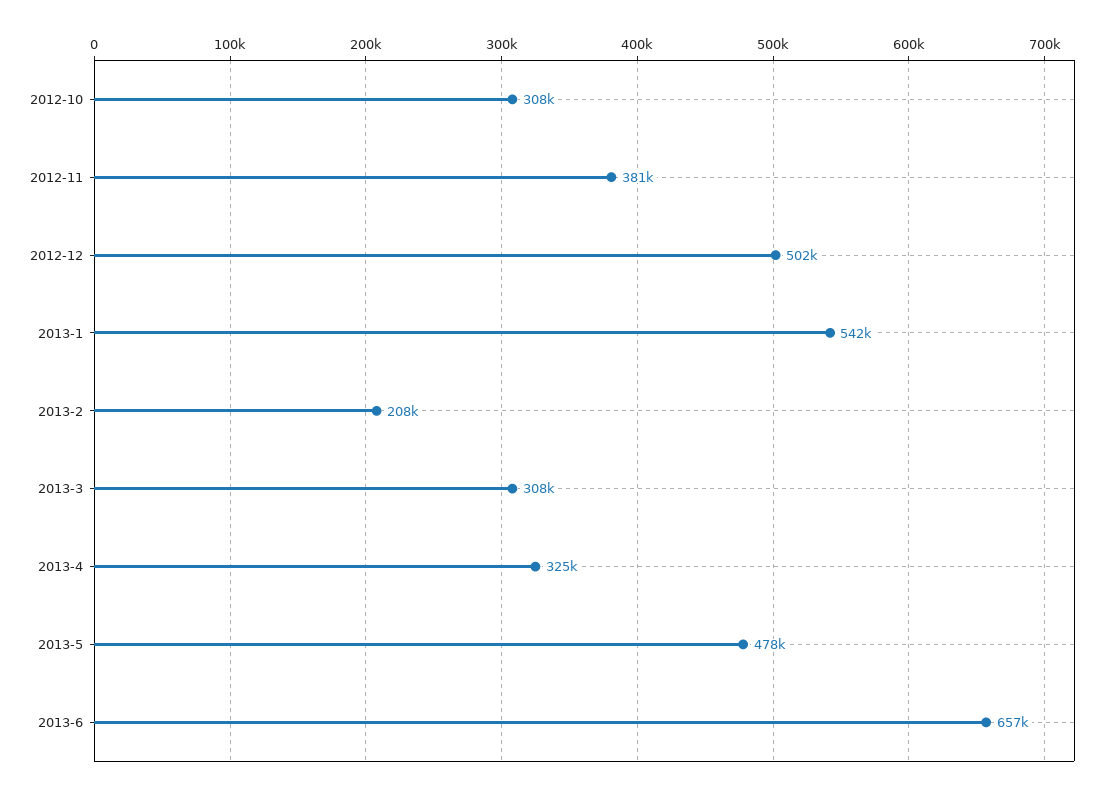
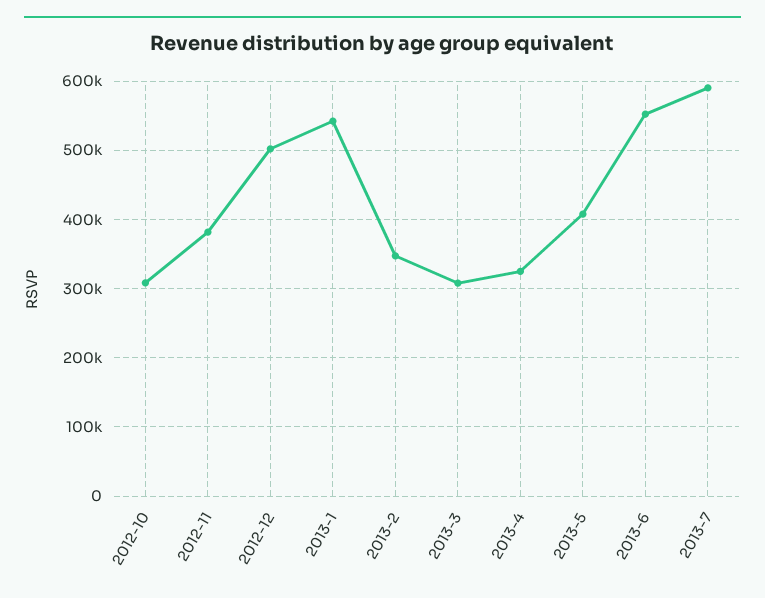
2013-2: 208000 -> 350000
2013-5: 478000 -> 410000
2013-6: 657000 -> 550000
2013-7: none -> 590000

